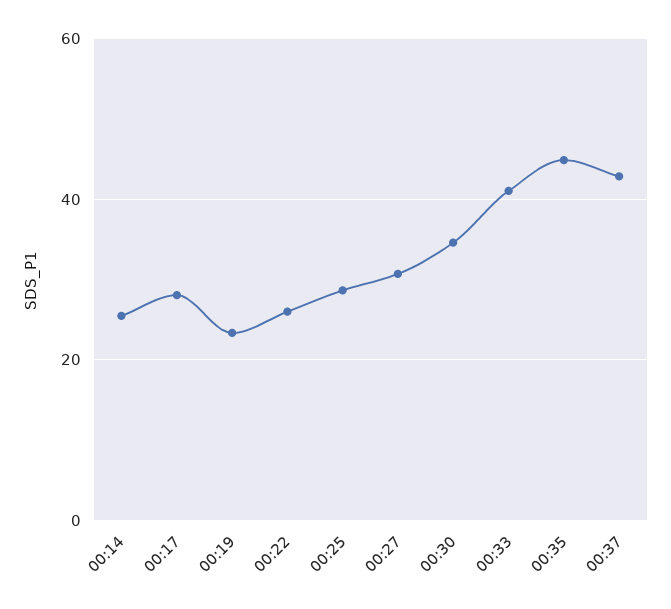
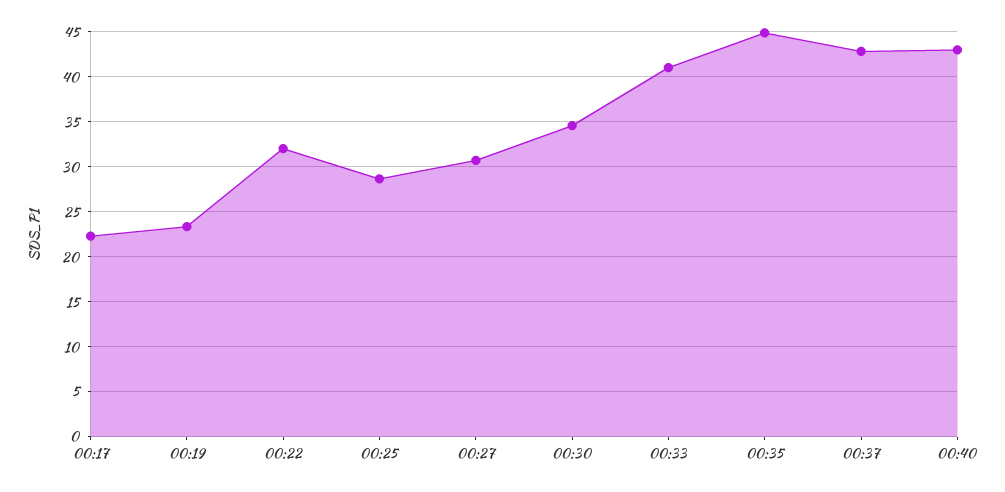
00:14: 26 -> none
00:17: 28 -> 22
00:22: 26 -> 32
00:40: none -> 43

